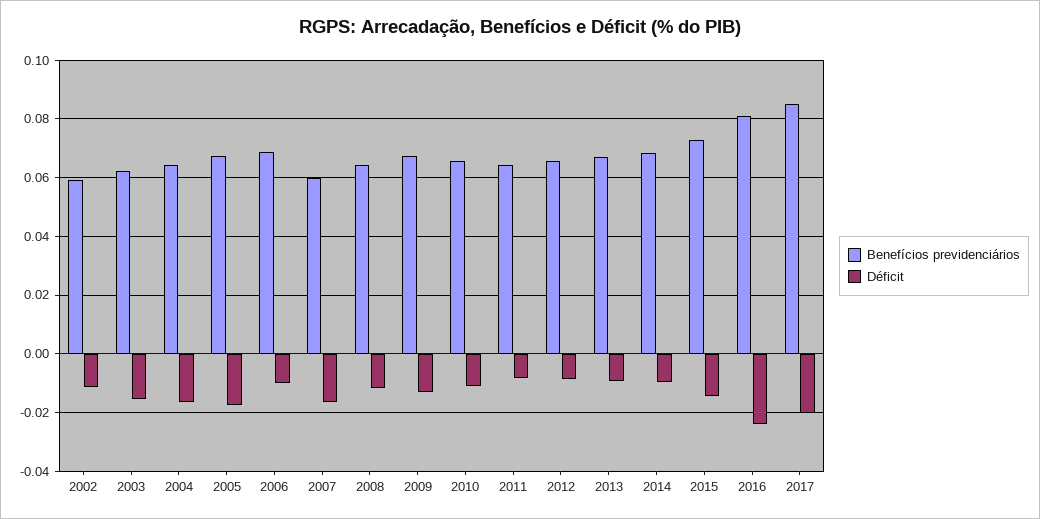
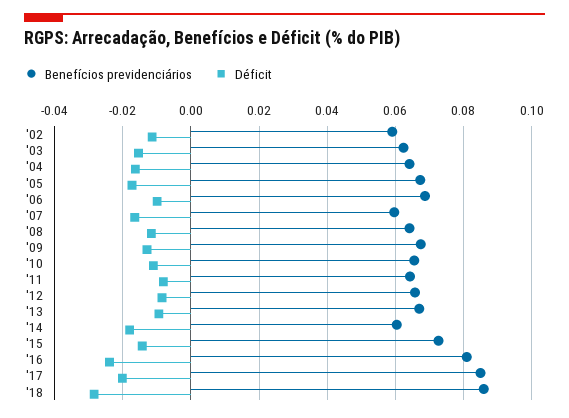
Benefícios previdenciários, 2014: 0.0675 -> 0.06
Déficit, 2014: -0.01 -> -0.018
Benefícios previdenciários, '18: none -> 0.086
Déficit, '18: none -> -0.028

